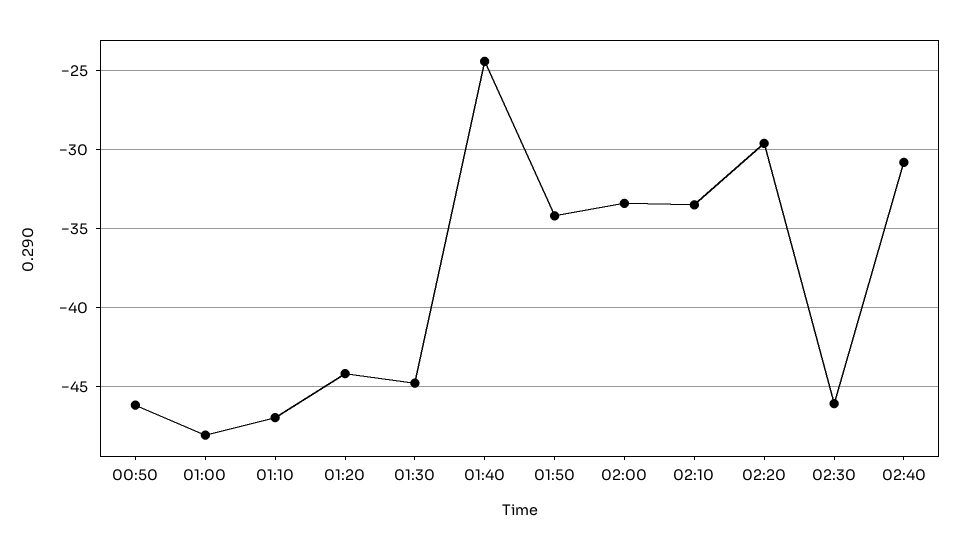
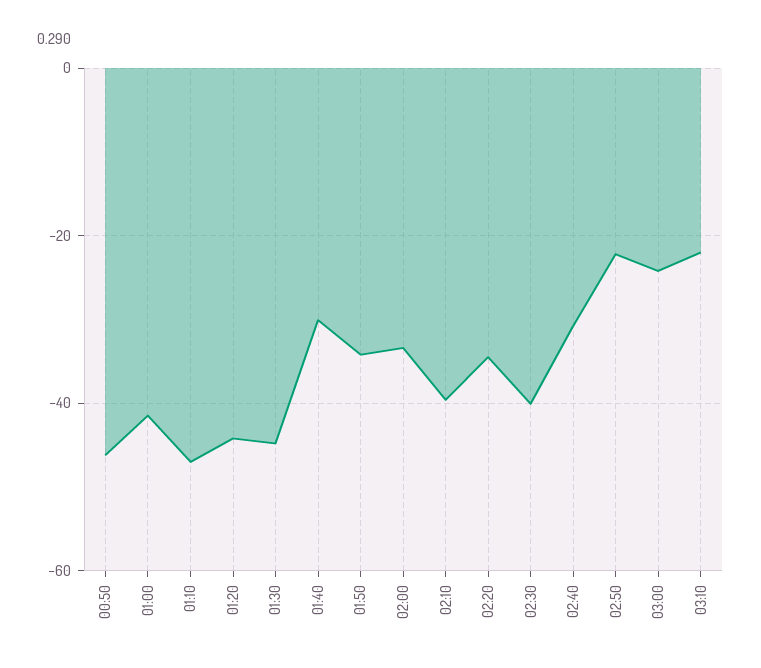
01:00: -48 -> -42
01:40: -24.5 -> -30
02:10: -33.5 -> -40
02:20: -29.5 -> -34
02:30: -46 -> -40
02:50: none -> -22
03:00: none -> -24
03:10: none -> -22

